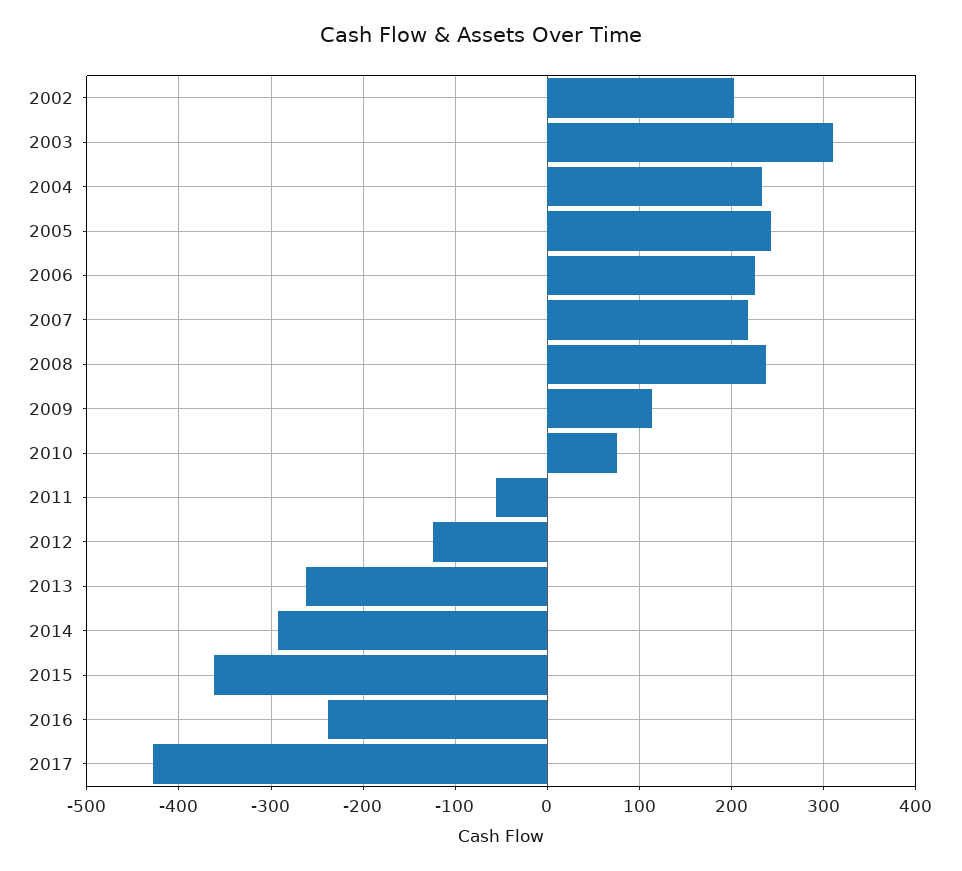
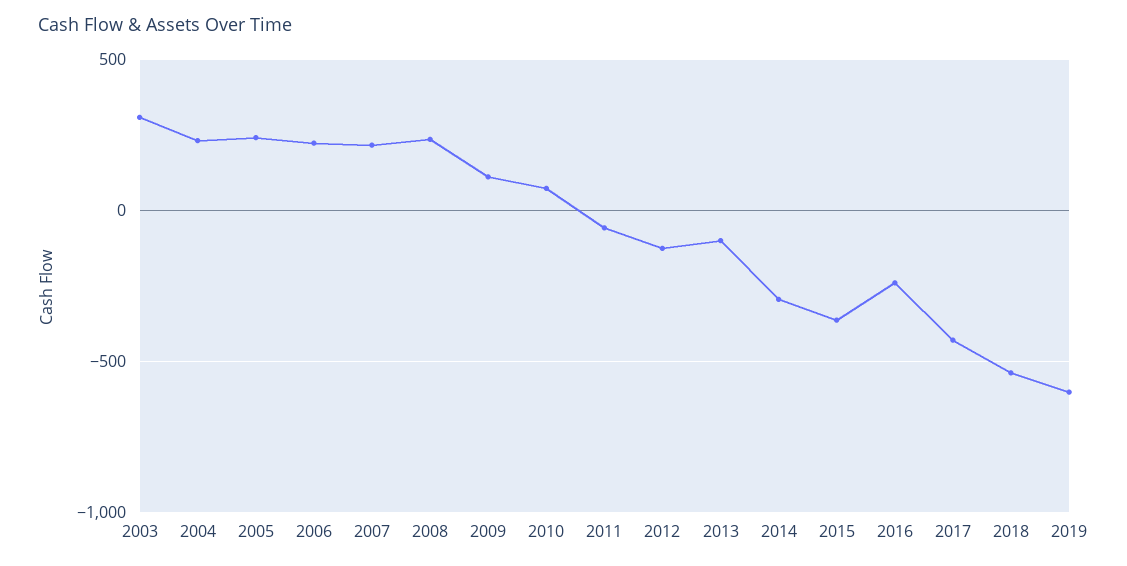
2002: 200 -> none
2013: -260 -> -100
2018: none -> -550
2019: none -> -600

